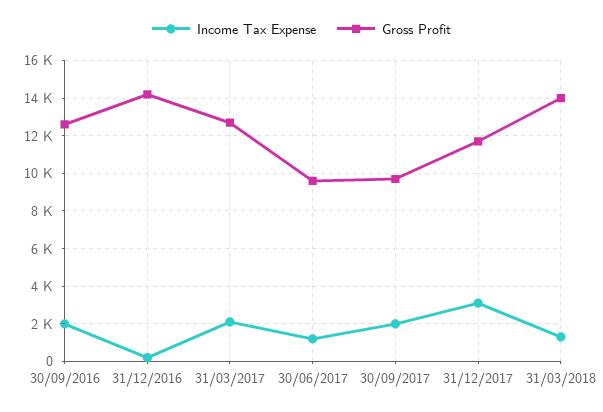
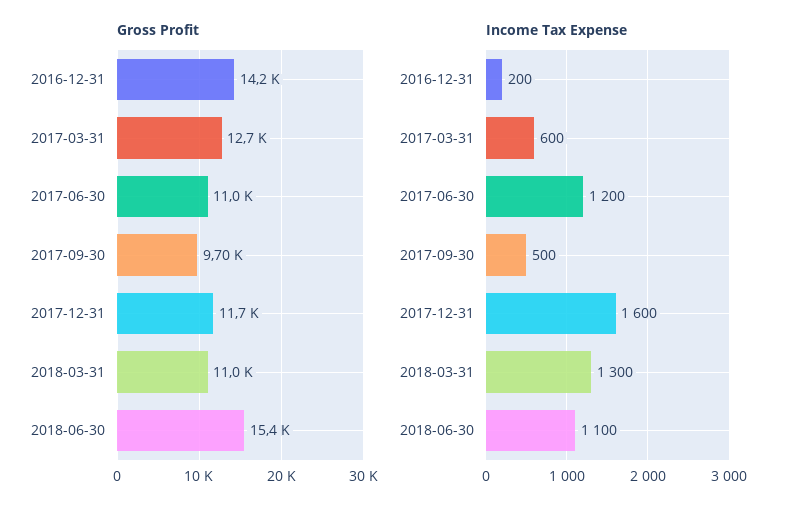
Income Tax Expense, 30/09/2016: 2000 -> none
Gross Profit, 30/09/2016: 12500 -> none
Income Tax Expense, 31/03/2017: 2000 -> 600
Gross Profit, 30/06/2017: 9500 -> 11000
Income Tax Expense, 30/09/2017: 2000 -> 500
Income Tax Expense, 31/12/2017: 3000 -> 1600
Gross Profit, 31/03/2018: 14000 -> 11000
Gross Profit, 2018-06-30: none -> 15400
Income Tax Expense, 2018-06-30: none -> 1100

